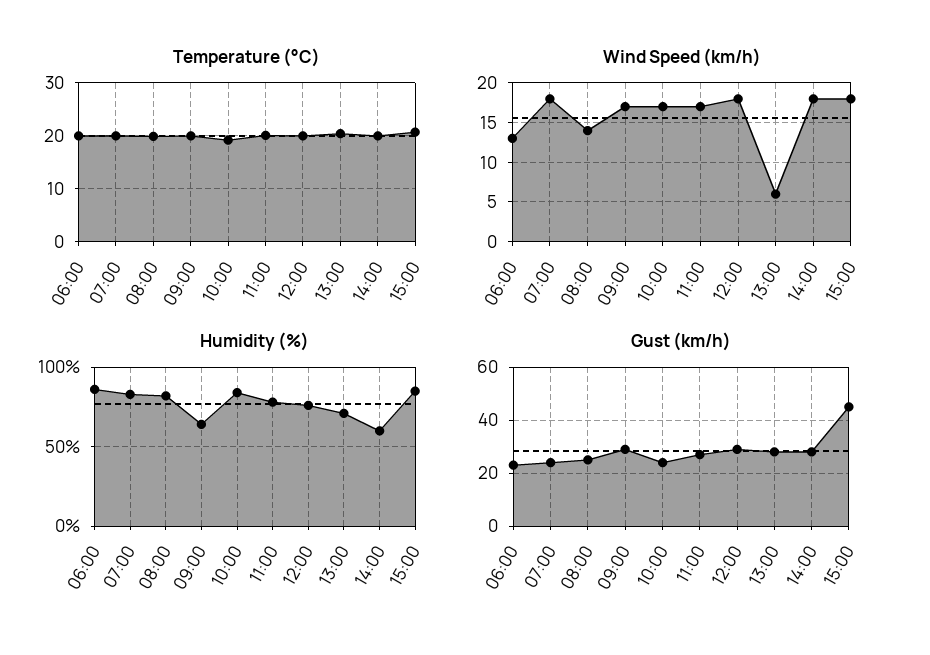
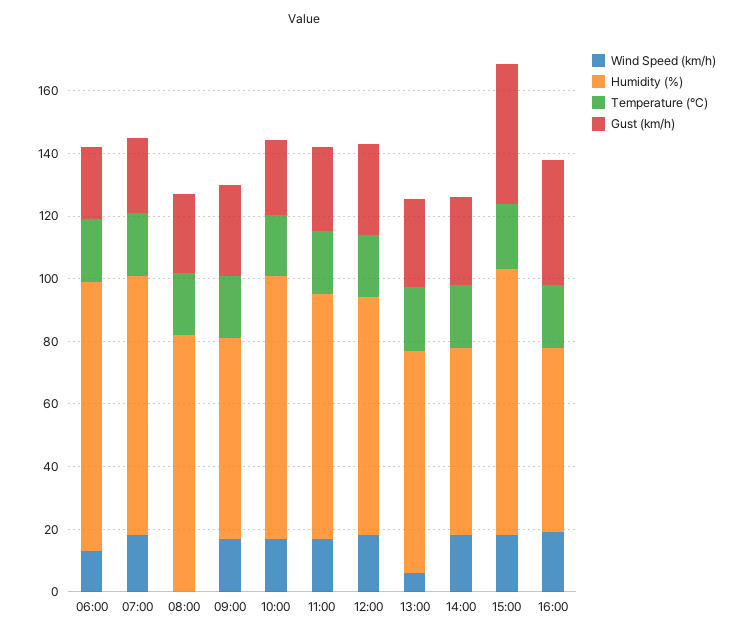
Wind Speed (km/h), 08:00: 14 -> 0
Wind Speed (km/h), 16:00: none -> 20
Humidity (%), 16:00: none -> 60
Temperature (°C), 16:00: none -> 20
Gust (km/h), 16:00: none -> 40

